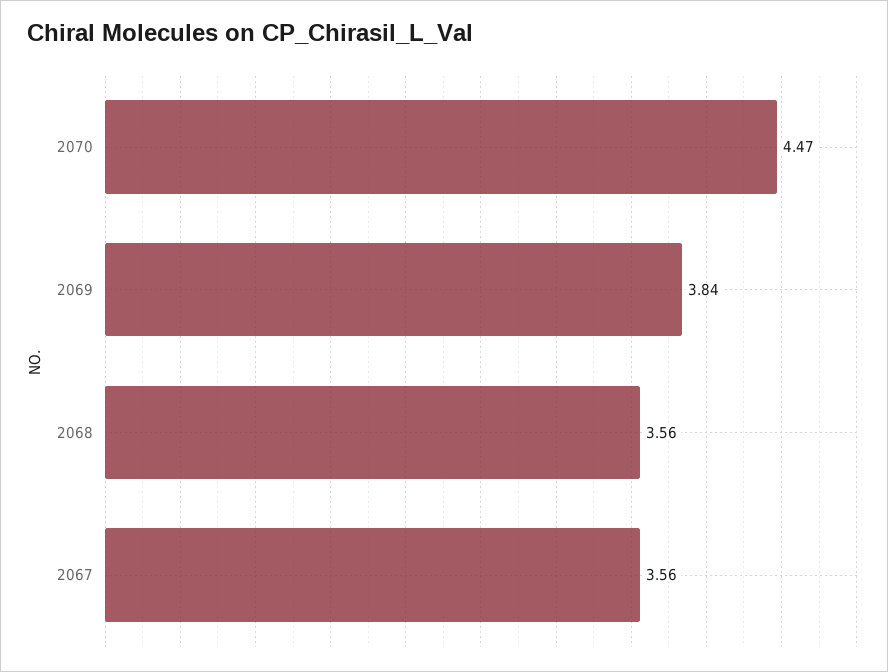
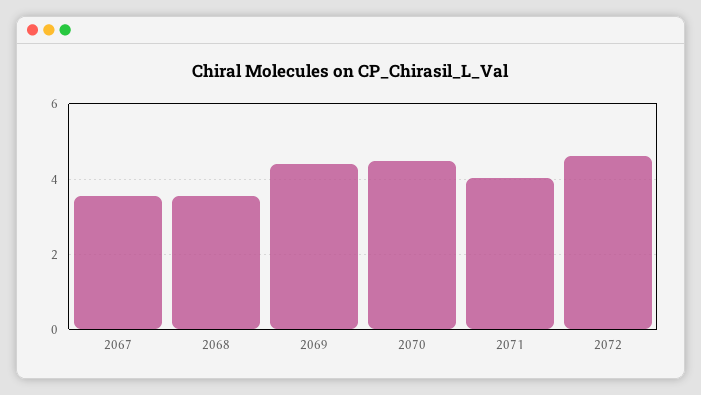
2069: 3.84 -> 4.4
2071: none -> 4
2072: none -> 4.6

